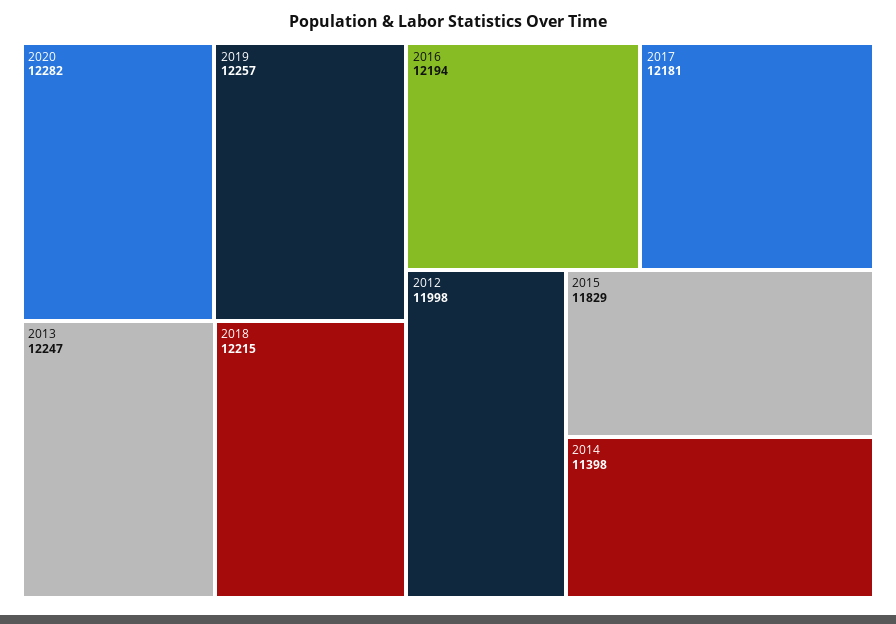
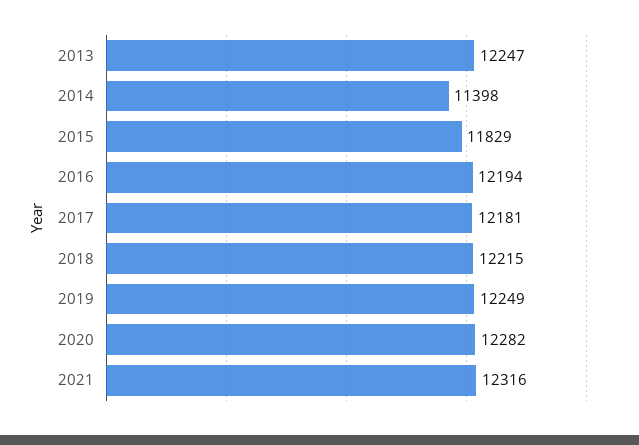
2019: 12257 -> 12249
2012: 11998 -> none
2021: none -> 12316

